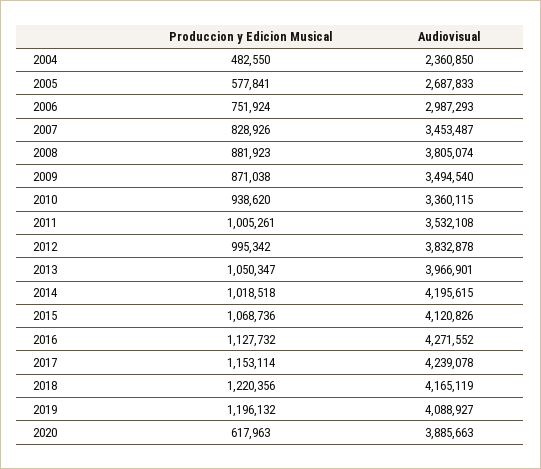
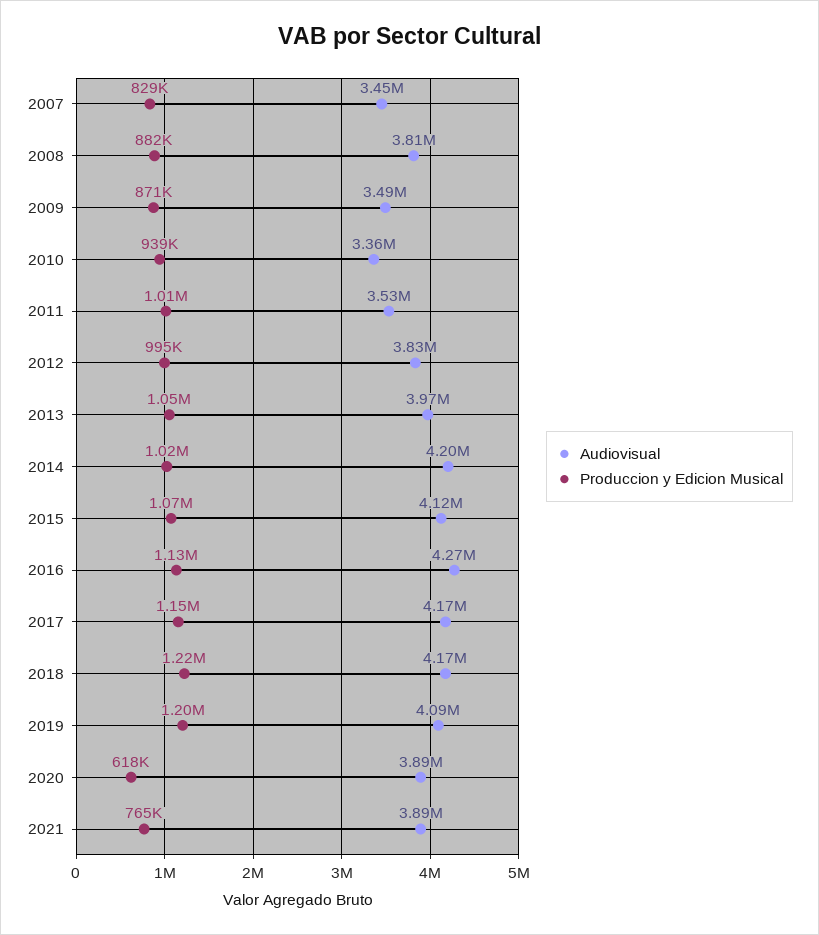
Produccion y Edicion Musical, 2004: 482550 -> none
Audiovisual, 2004: 2360850 -> none
Produccion y Edicion Musical, 2005: 577841 -> none
Audiovisual, 2005: 2687833 -> none
Produccion y Edicion Musical, 2006: 751924 -> none
Audiovisual, 2006: 2987293 -> none
Audiovisual, 2017: 4239078 -> 4170000
Audiovisual, 2021: none -> 3890000
Produccion y Edicion Musical, 2021: none -> 765000

